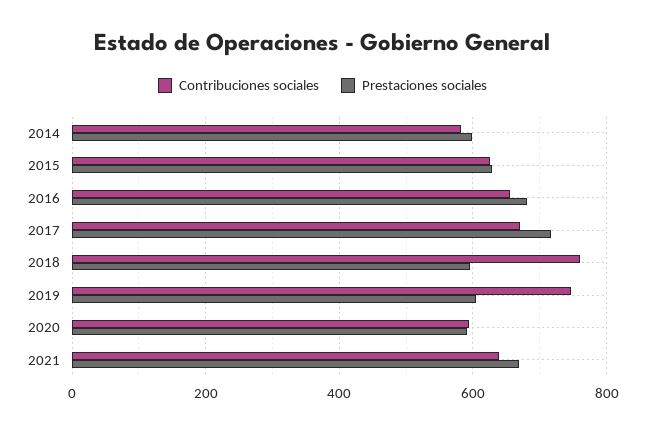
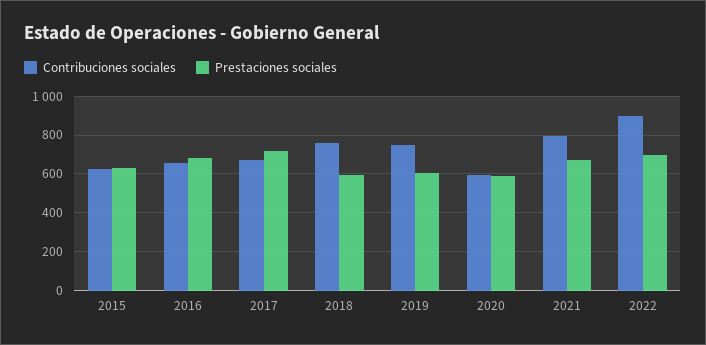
Contribuciones sociales, 2014: 580 -> none
Prestaciones sociales, 2014: 600 -> none
Contribuciones sociales, 2021: 640 -> 800
Contribuciones sociales, 2022: none -> 900
Prestaciones sociales, 2022: none -> 700

